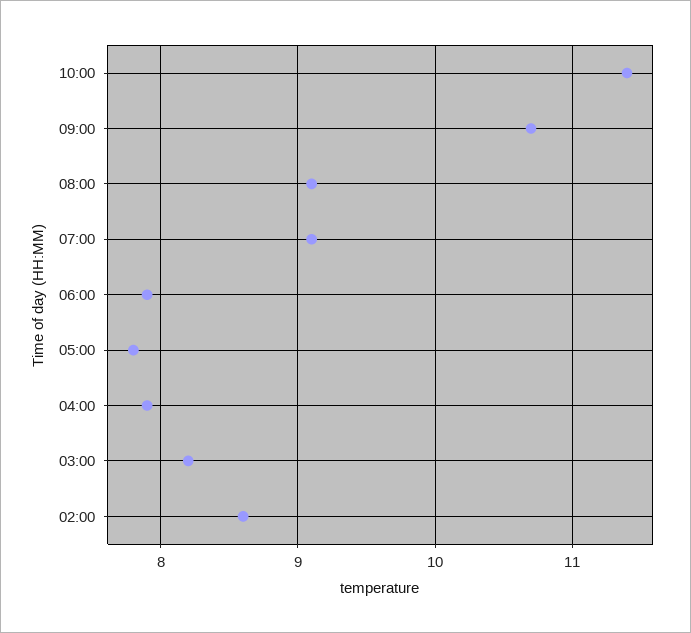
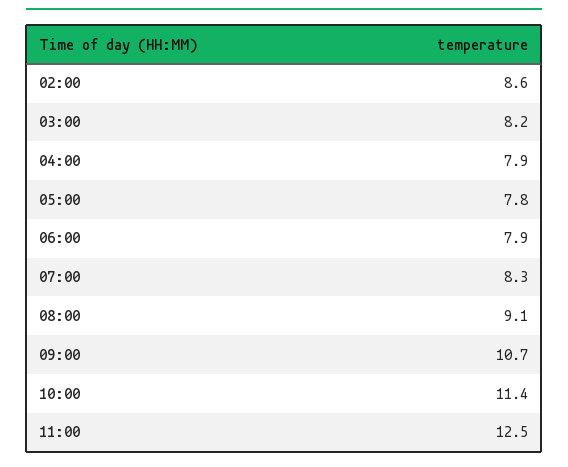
07:00: 9.1 -> 8.3
11:00: none -> 12.5

